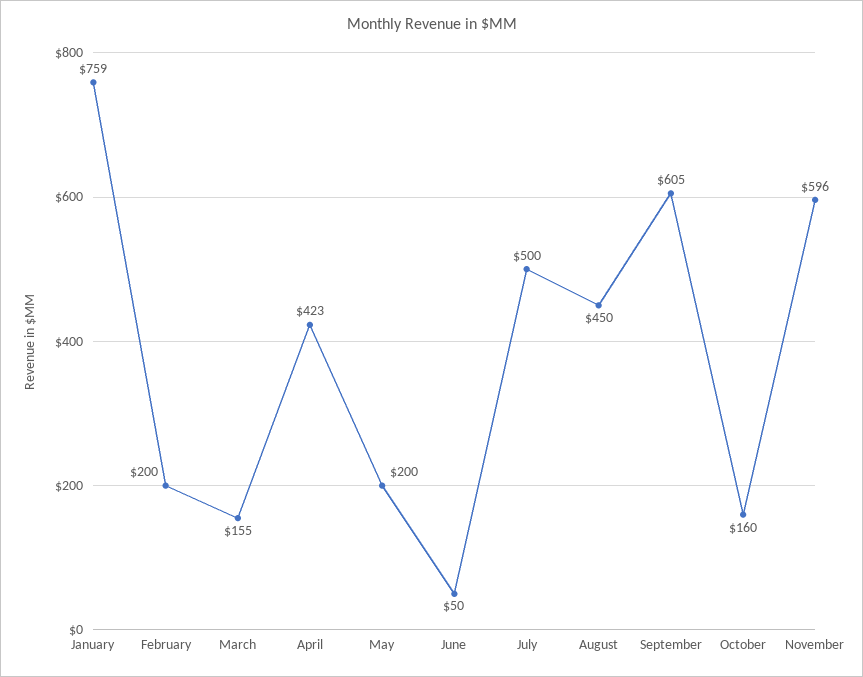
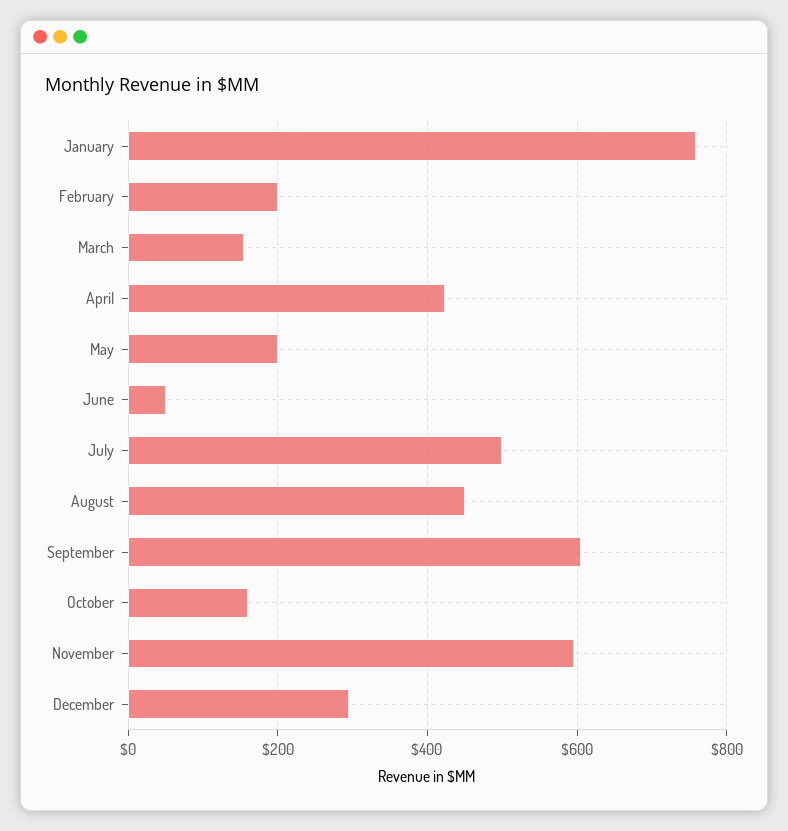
December: none -> 300

